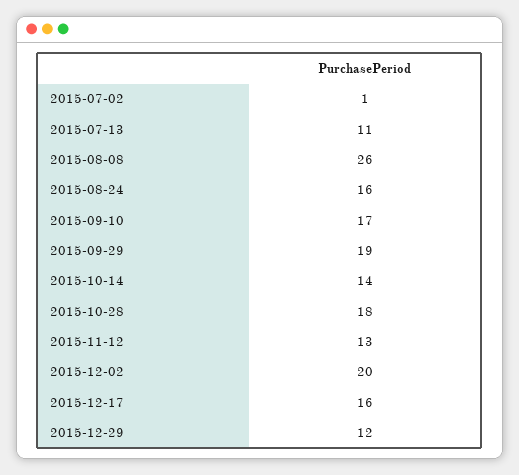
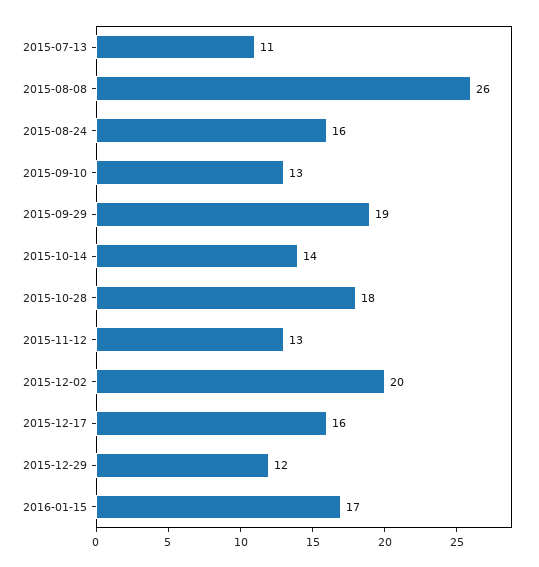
2015-07-02: 1 -> none
2015-09-10: 17 -> 13
2016-01-15: none -> 17

